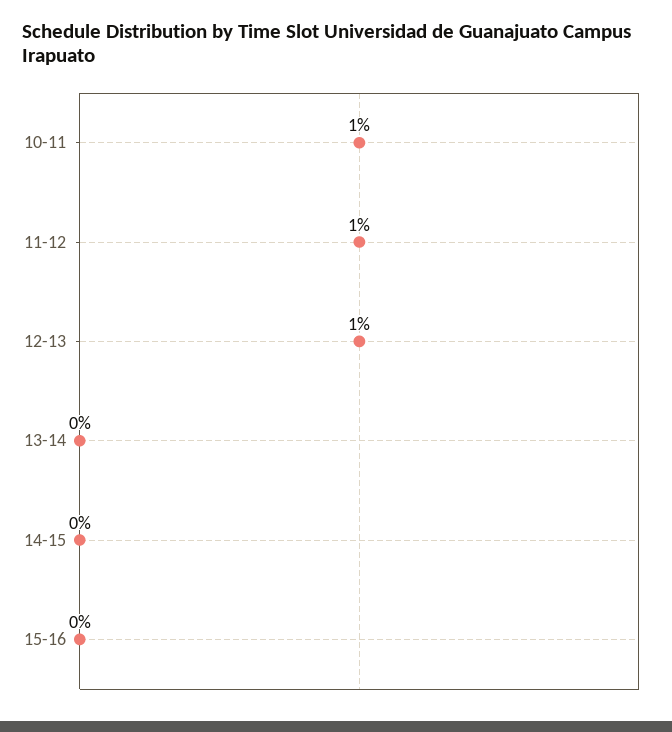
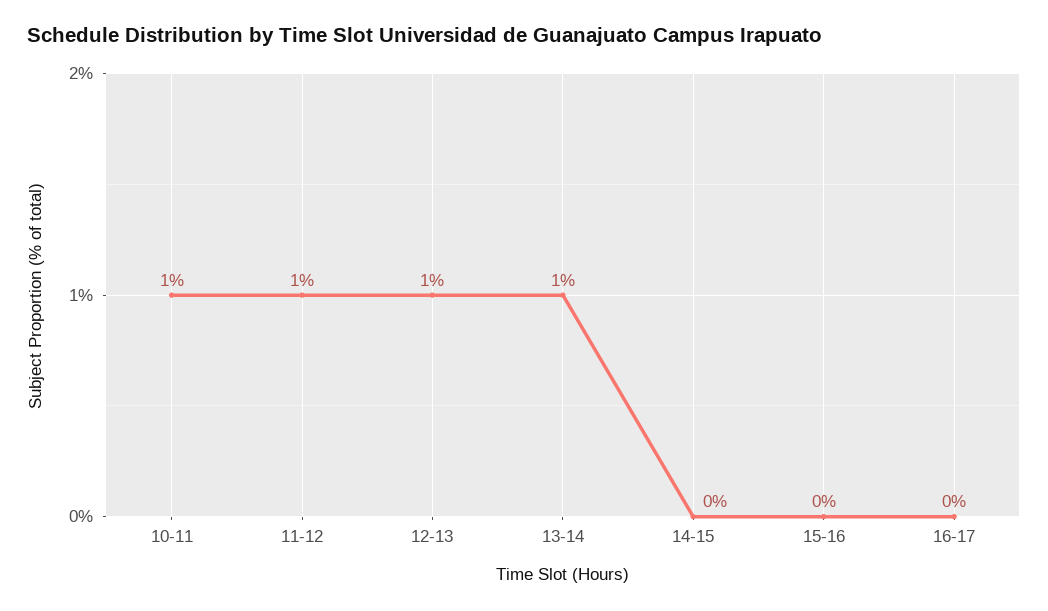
13-14: 0 -> 1
16-17: none -> 0

